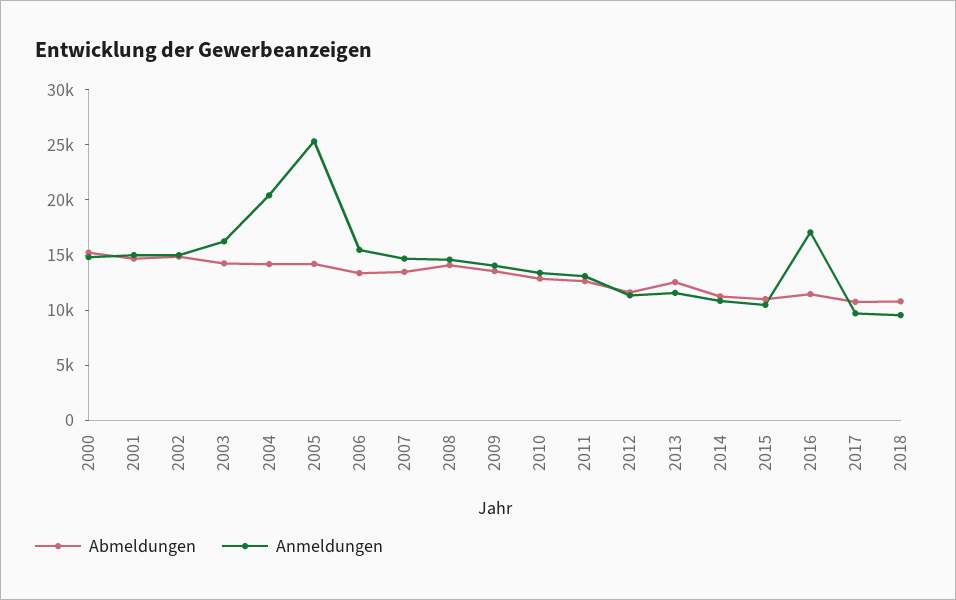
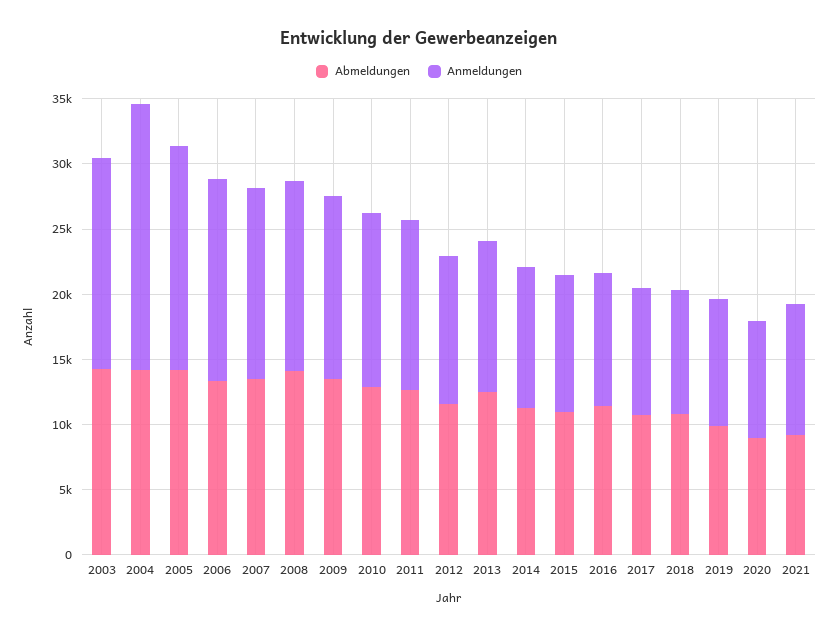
Abmeldungen, 2000: 15000 -> none
Anmeldungen, 2000: 15000 -> none
Abmeldungen, 2001: 15000 -> none
Anmeldungen, 2001: 15000 -> none
Abmeldungen, 2002: 15000 -> none
Anmeldungen, 2002: 15000 -> none
Anmeldungen, 2005: 25000 -> 17000
Anmeldungen, 2016: 17000 -> 10000
Abmeldungen, 2019: none -> 10000
Anmeldungen, 2019: none -> 10000
Abmeldungen, 2020: none -> 9000
Anmeldungen, 2020: none -> 9000
Abmeldungen, 2021: none -> 9000
Anmeldungen, 2021: none -> 10000

